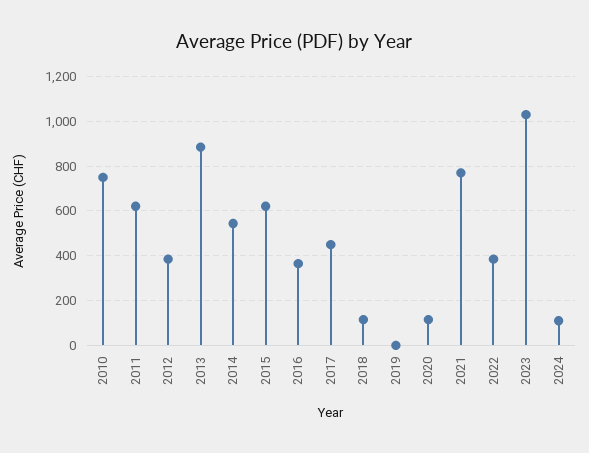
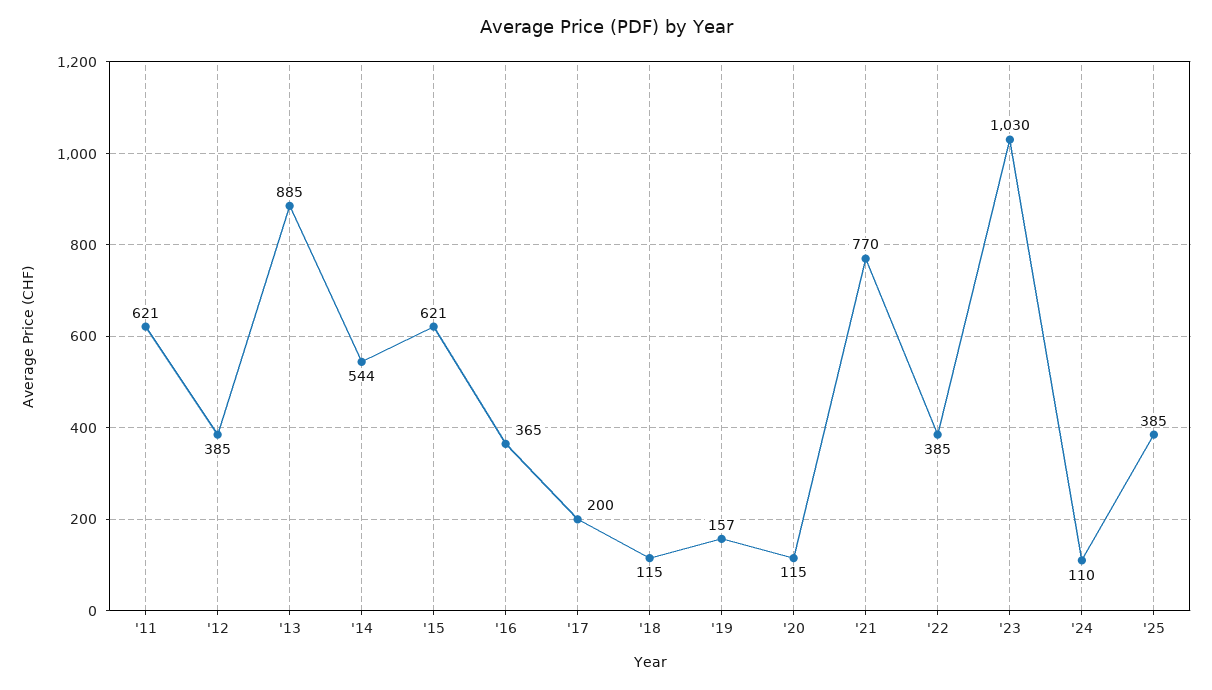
2010: 750 -> none
2017: 450 -> 200
2019: 0 -> 157
'25: none -> 385

